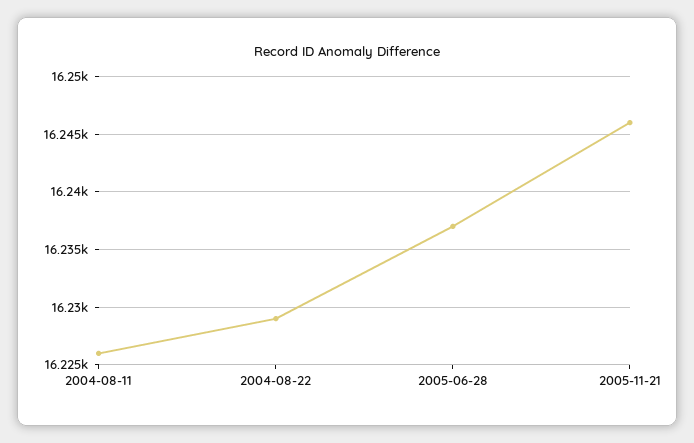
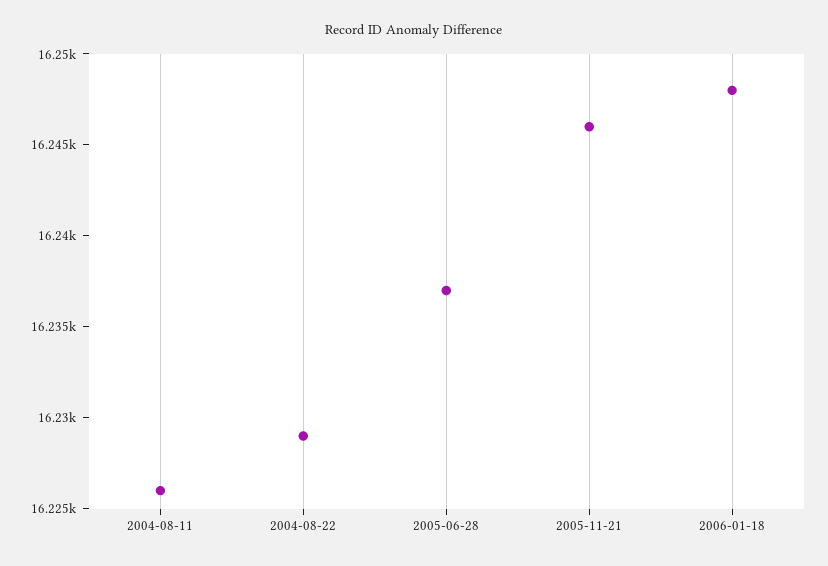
2006-01-18: none -> 16248

